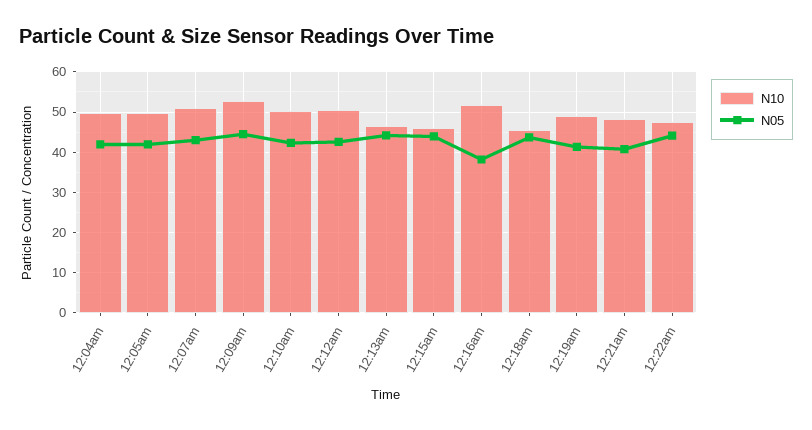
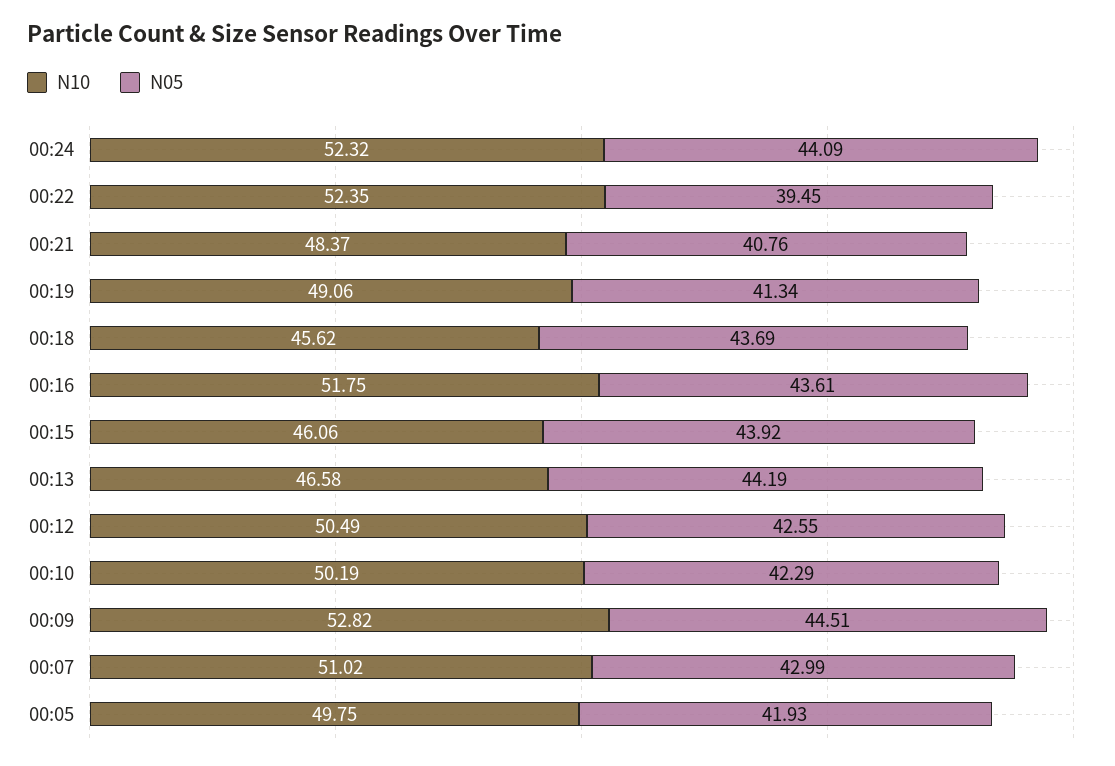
N10, 12:04am: 50 -> none
N05, 12:04am: 42 -> none
N05, 12:16am: 38 -> 43.61
N10, 12:22am: 48 -> 52.35
N05, 12:22am: 44 -> 39.45
N10, 00:24: none -> 52.32
N05, 00:24: none -> 44.09

